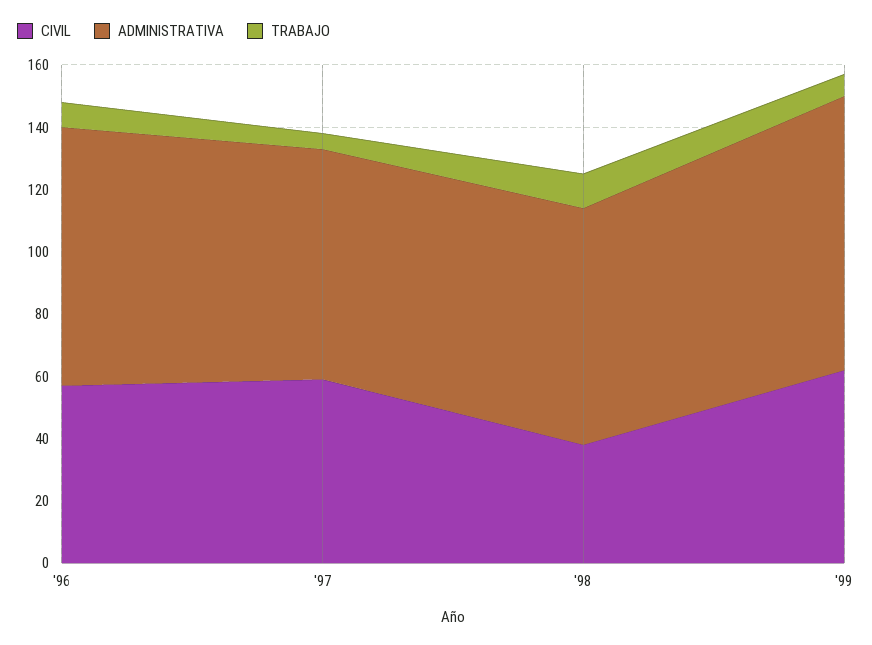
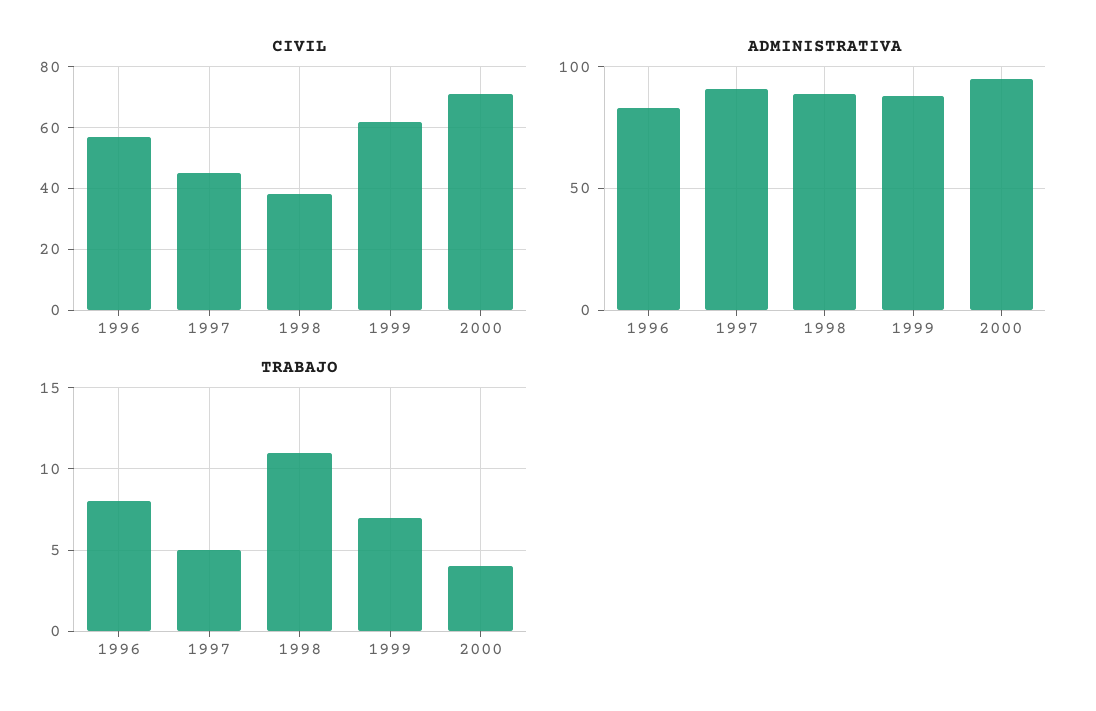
CIVIL, '97: 60 -> 45
ADMINISTRATIVA, '97: 75 -> 90
ADMINISTRATIVA, '98: 75 -> 90
CIVIL, 2000: none -> 70
ADMINISTRATIVA, 2000: none -> 95
TRABAJO, 2000: none -> 4

